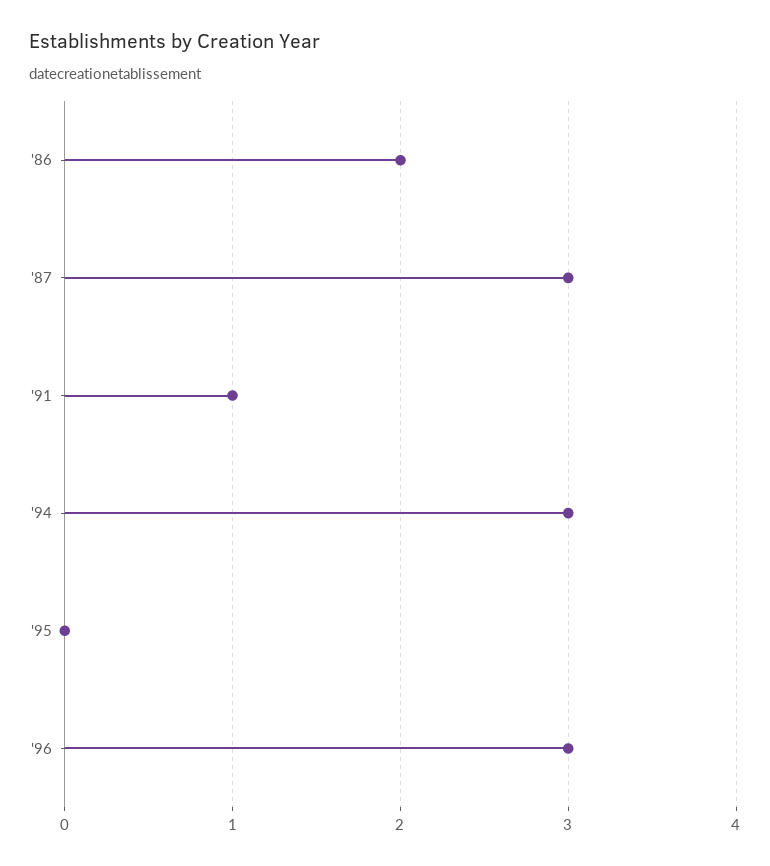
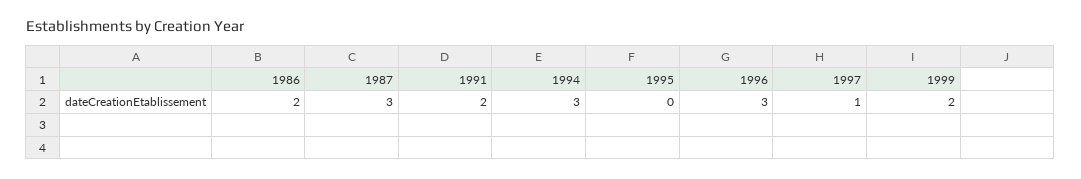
'91: 1 -> 2
1997: none -> 1
1999: none -> 2

